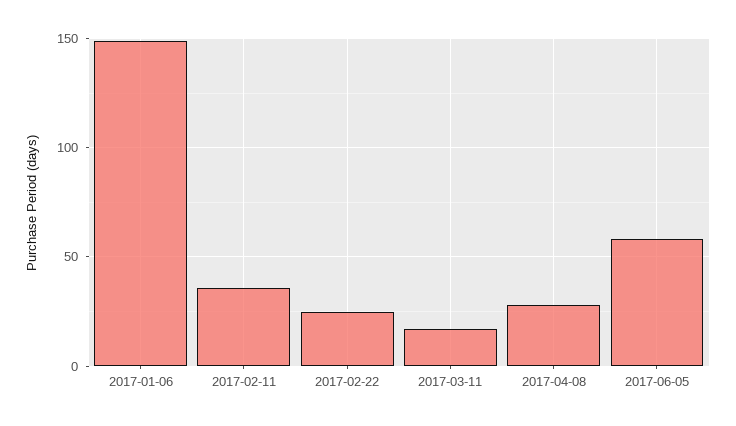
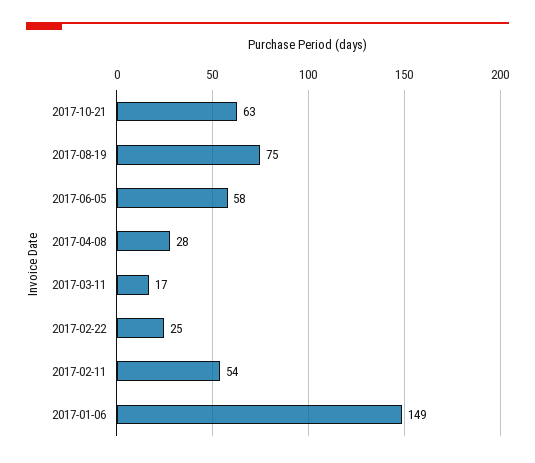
2017-02-11: 35 -> 54
2017-10-21: none -> 63
2017-08-19: none -> 75

